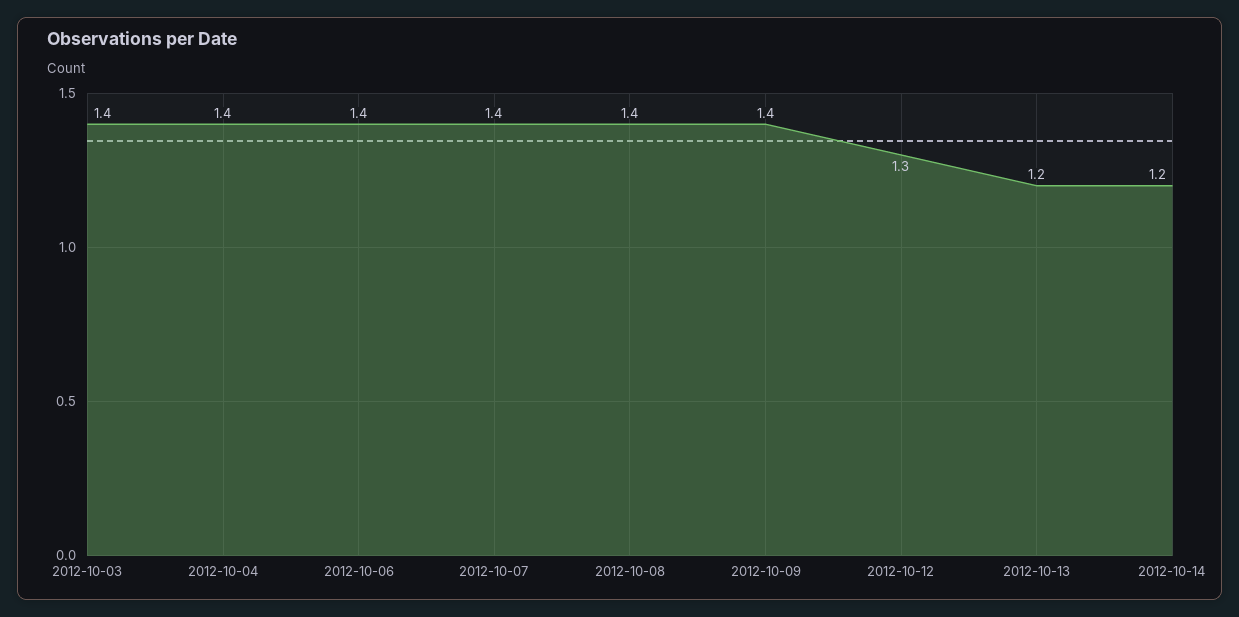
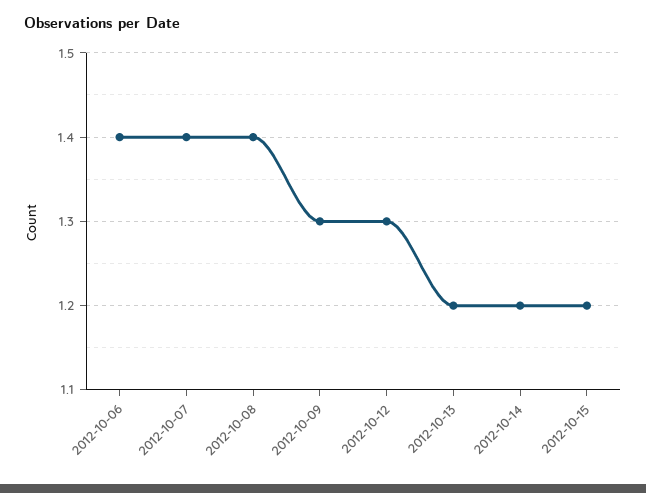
2012-10-03: 1.4 -> none
2012-10-04: 1.4 -> none
2012-10-09: 1.4 -> 1.3
2012-10-15: none -> 1.2

